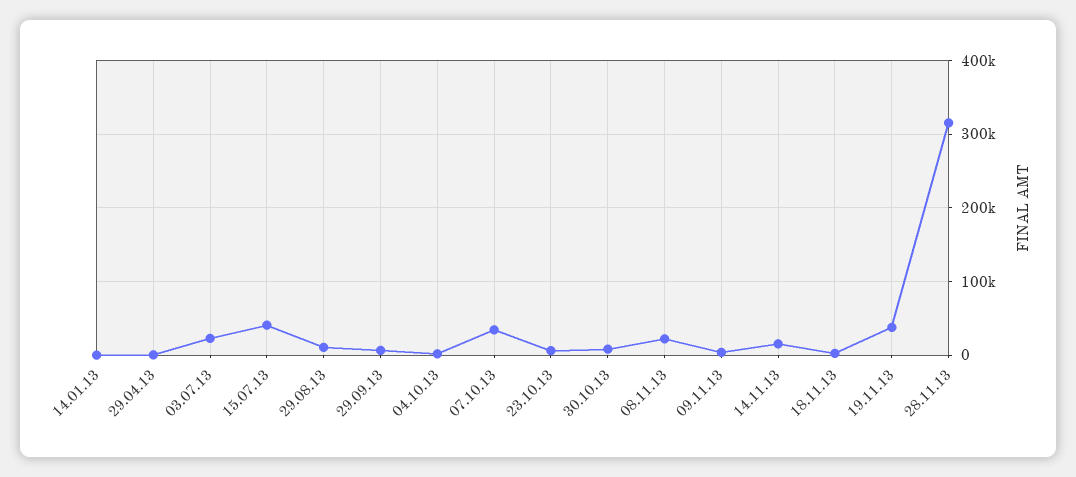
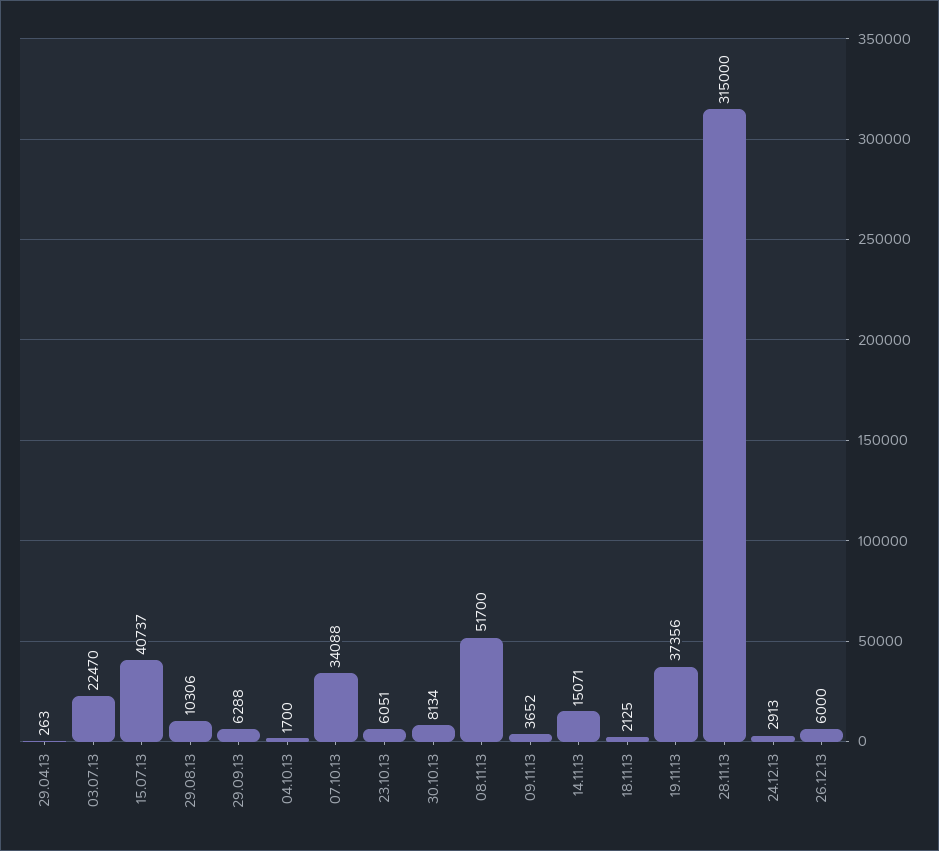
14.01.13: 0 -> none
08.11.13: 20000 -> 51700
24.12.13: none -> 2913
26.12.13: none -> 6000

